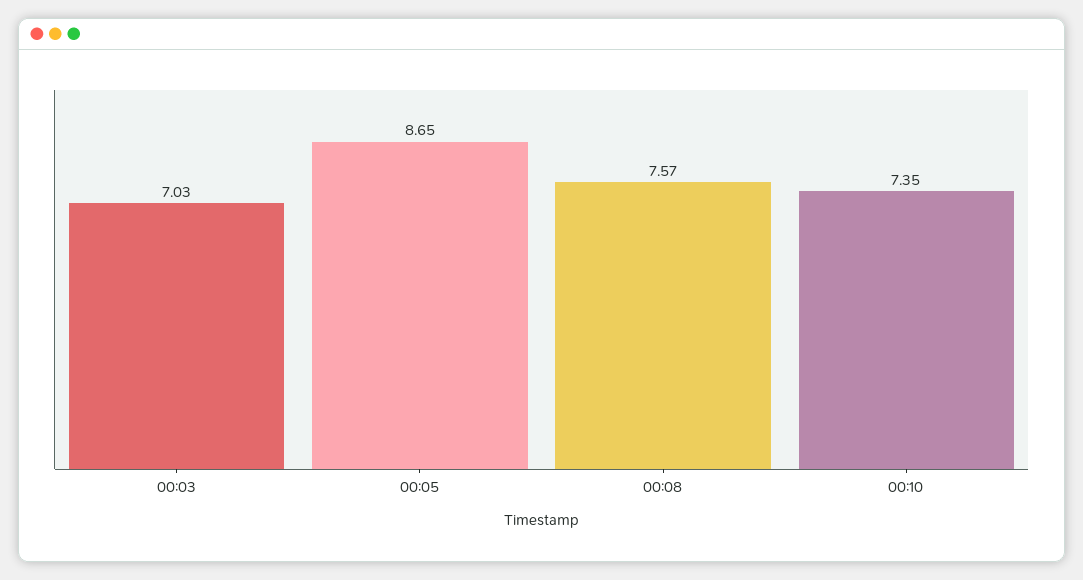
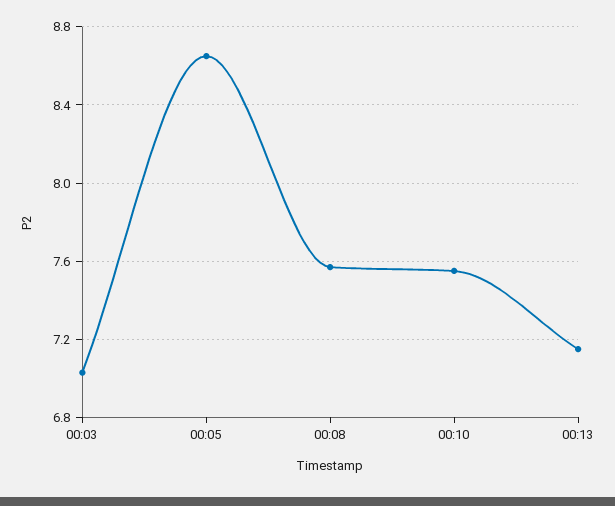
00:10: 7.35 -> 7.55
00:13: none -> 7.15

